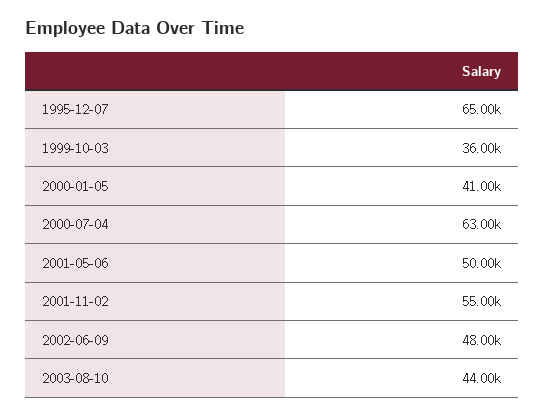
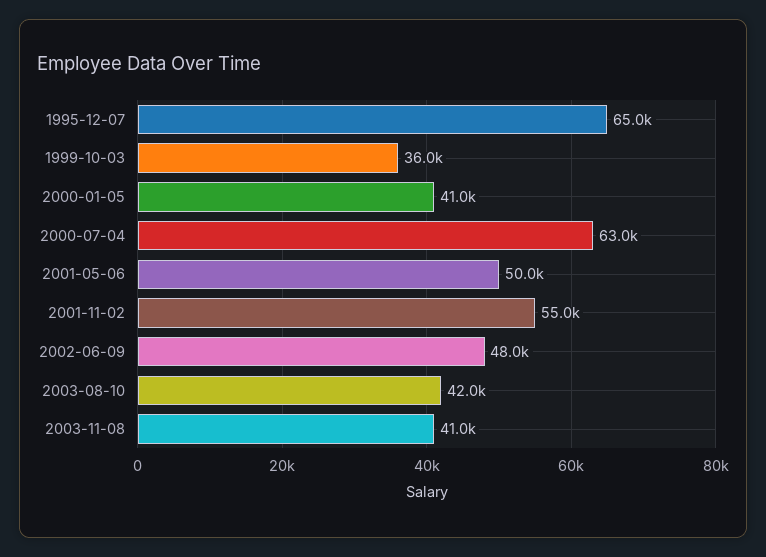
2003-08-10: 44000 -> 42000
2003-11-08: none -> 41000

